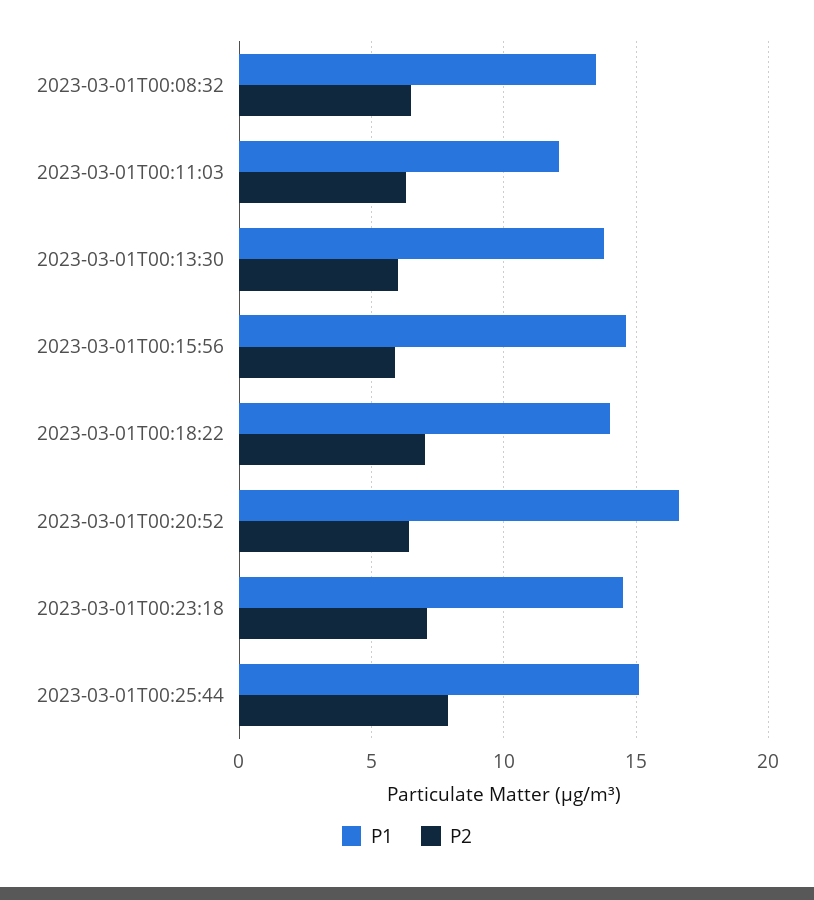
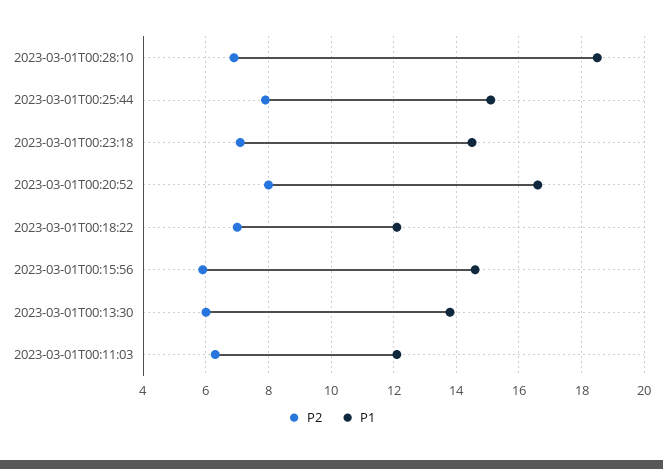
P1, 2023-03-01T00:08:32: 13.5 -> none
P2, 2023-03-01T00:08:32: 6.5 -> none
P1, 2023-03-01T00:18:22: 14 -> 12
P2, 2023-03-01T00:20:52: 6.5 -> 8
P2, 2023-03-01T00:28:10: none -> 7
P1, 2023-03-01T00:28:10: none -> 18.5

